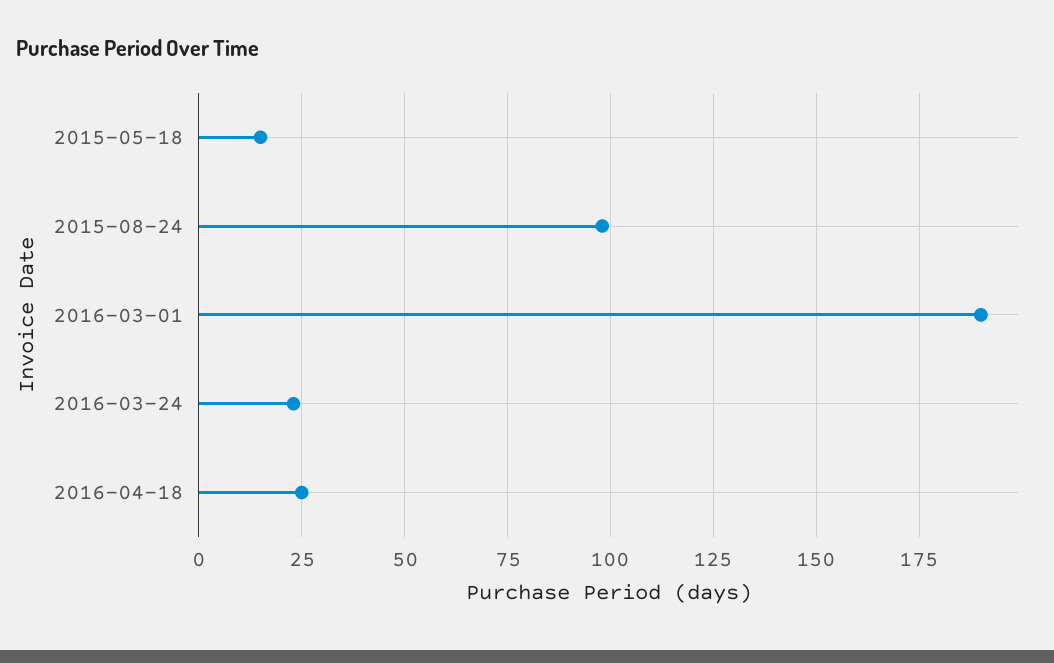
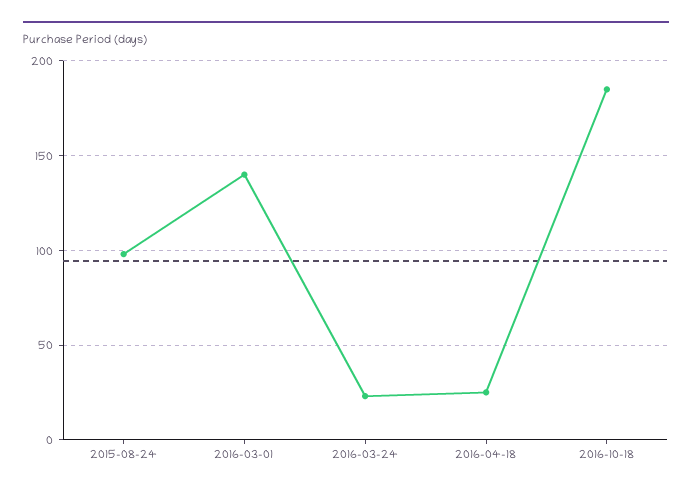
2015-05-18: 15 -> none
2016-03-01: 190 -> 140
2016-10-18: none -> 185

